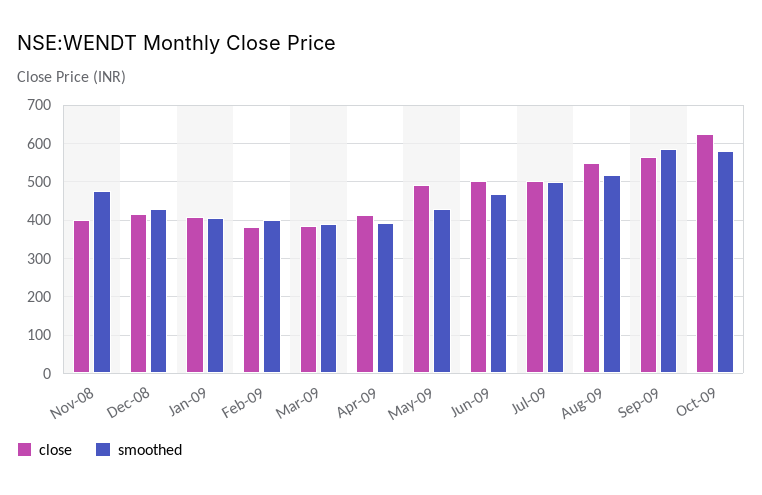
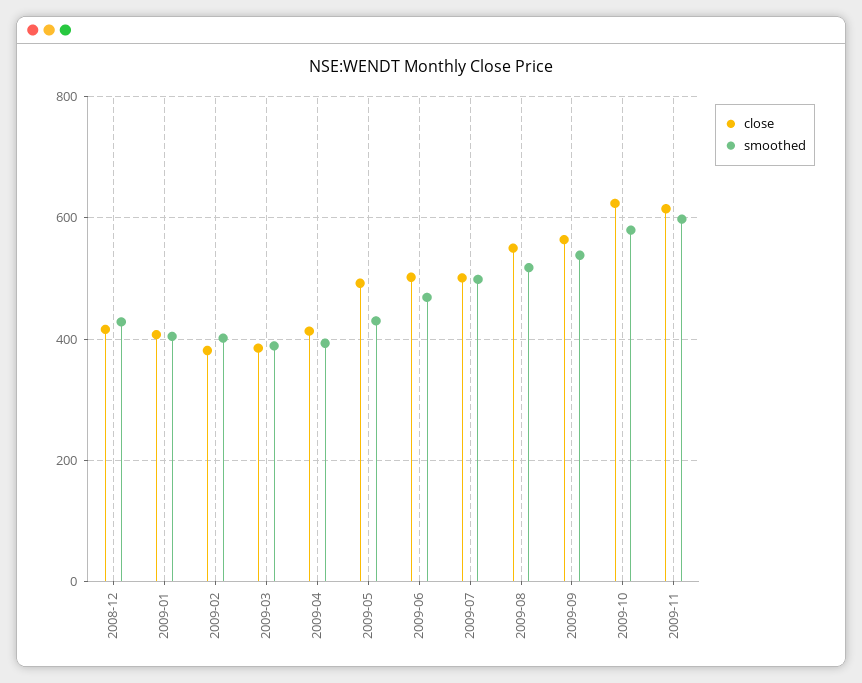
close, Nov-08: 400 -> none
smoothed, Nov-08: 480 -> none
smoothed, Sep-09: 580 -> 540
close, 2009-11: none -> 620
smoothed, 2009-11: none -> 600

